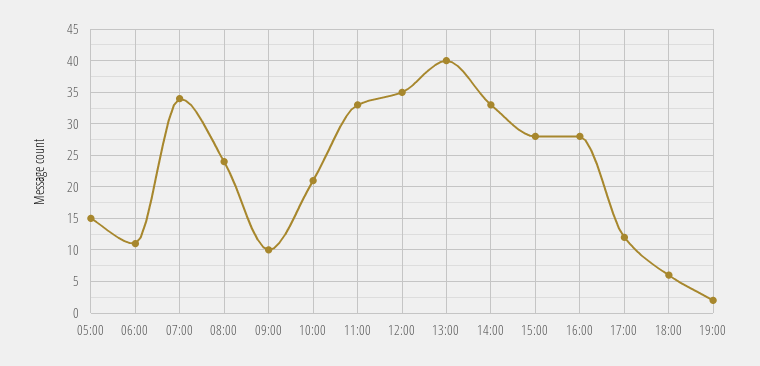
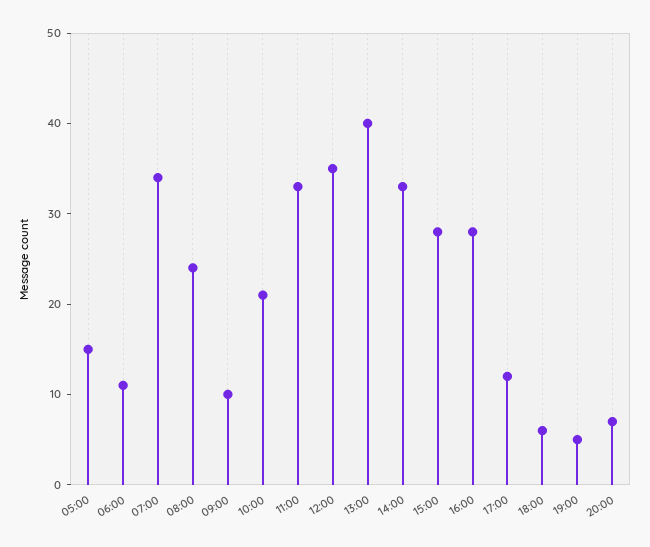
19:00: 2 -> 5
20:00: none -> 7

